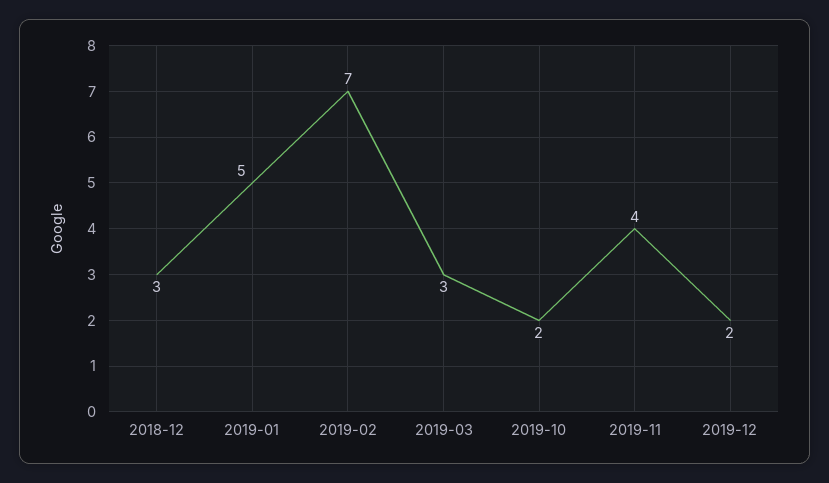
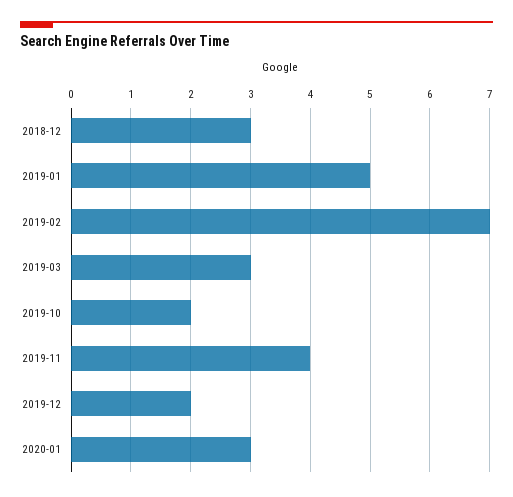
2020-01: none -> 3

